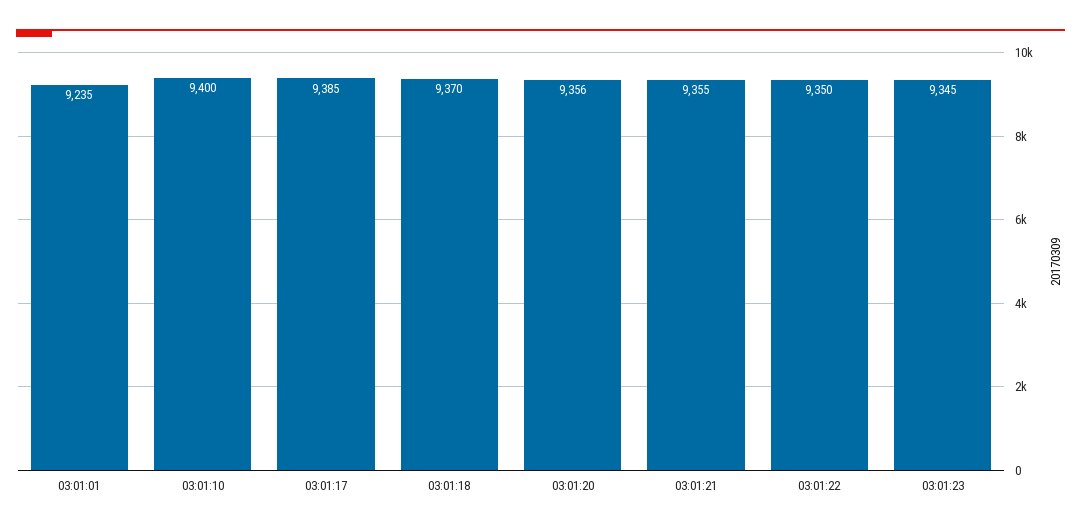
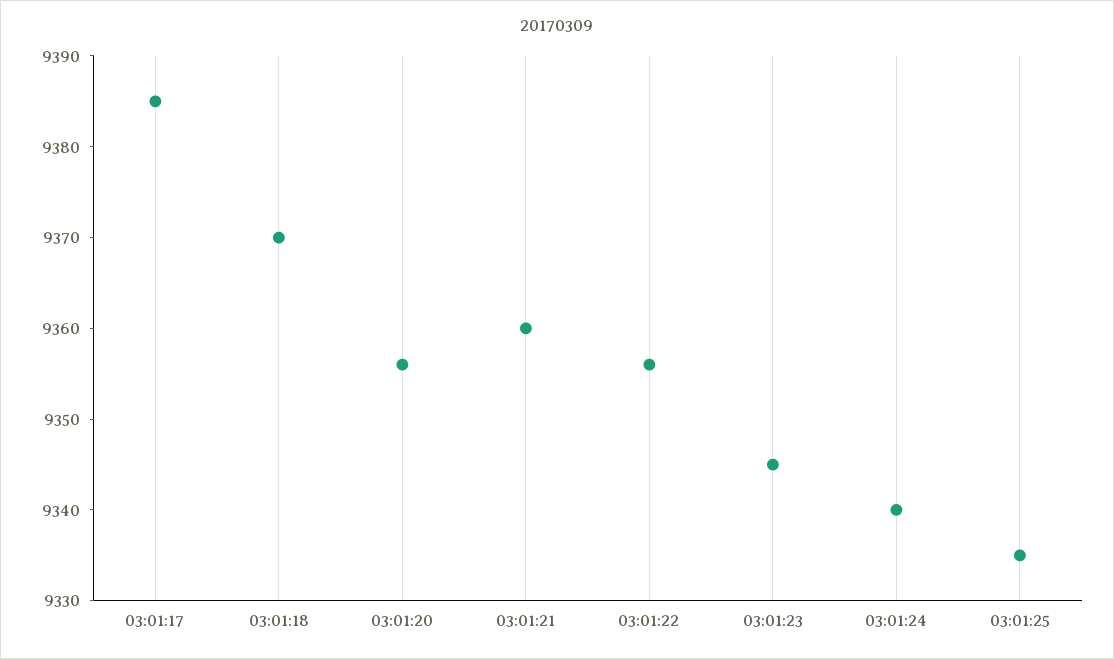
03:01:01: 9235 -> none
03:01:10: 9400 -> none
03:01:21: 9355 -> 9360
03:01:22: 9350 -> 9356
03:01:24: none -> 9340
03:01:25: none -> 9335

